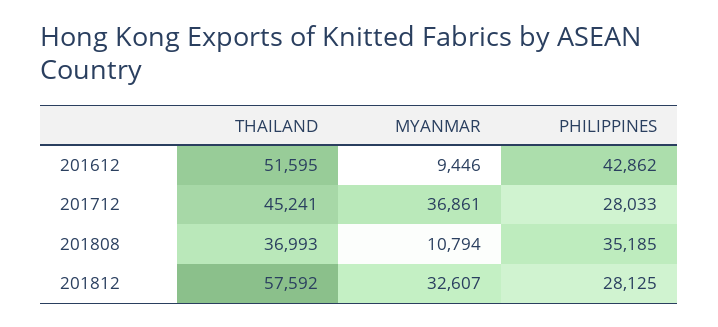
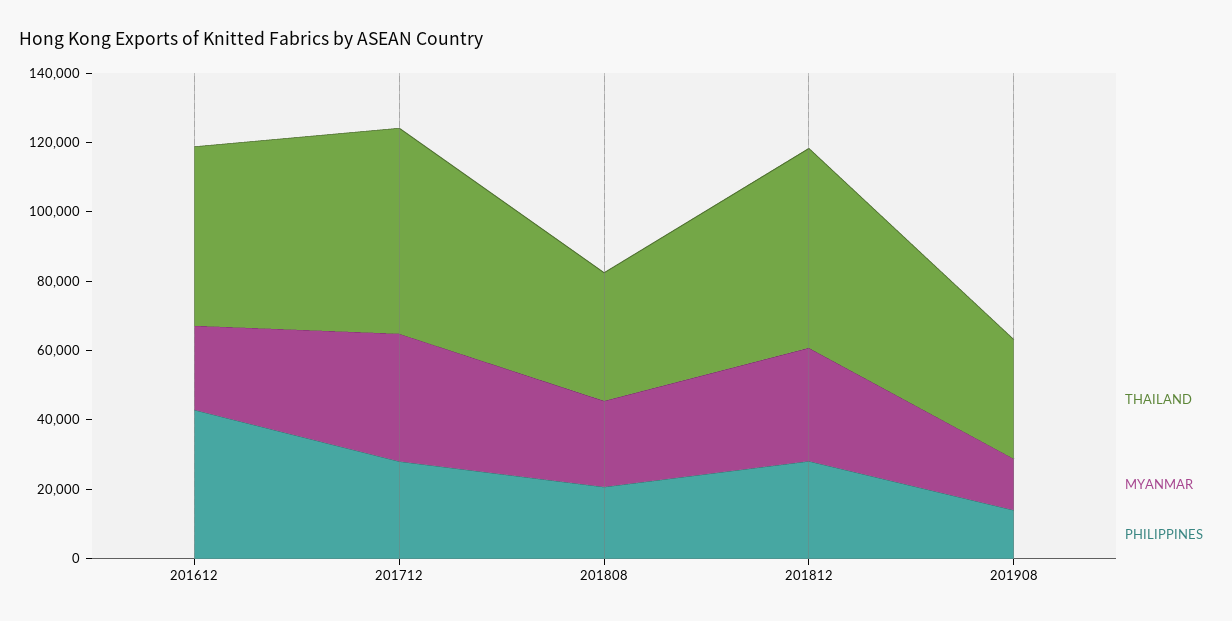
MYANMAR, 201612: 9446 -> 25000
THAILAND, 201712: 45241 -> 60000
MYANMAR, 201808: 10794 -> 25000
PHILIPPINES, 201808: 35185 -> 20000
THAILAND, 201908: none -> 35000
MYANMAR, 201908: none -> 15000
PHILIPPINES, 201908: none -> 15000

